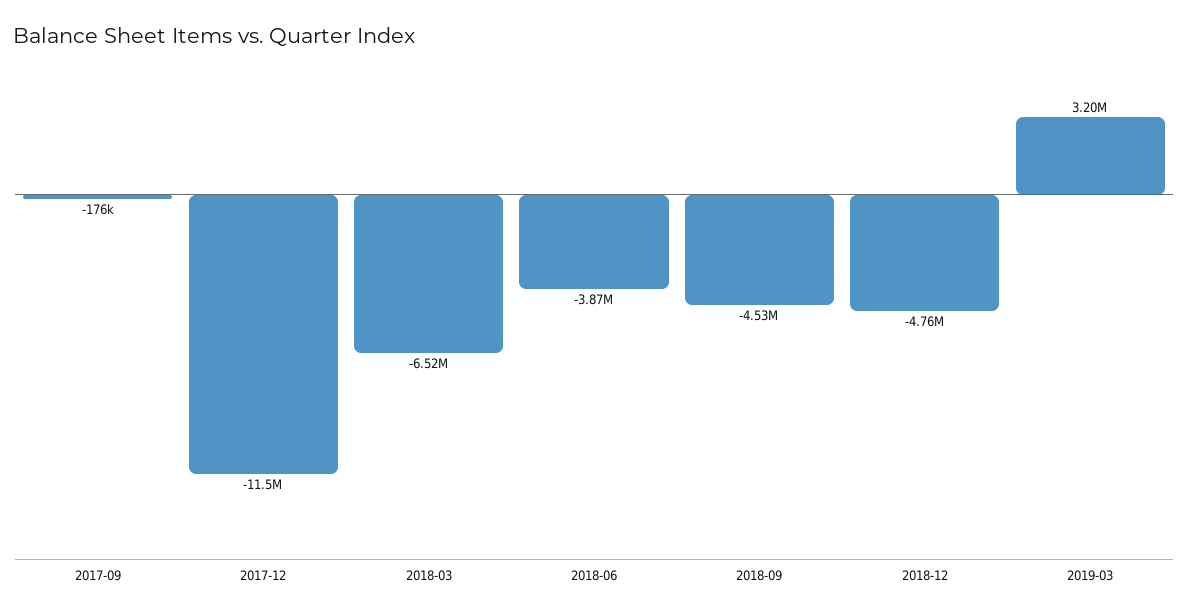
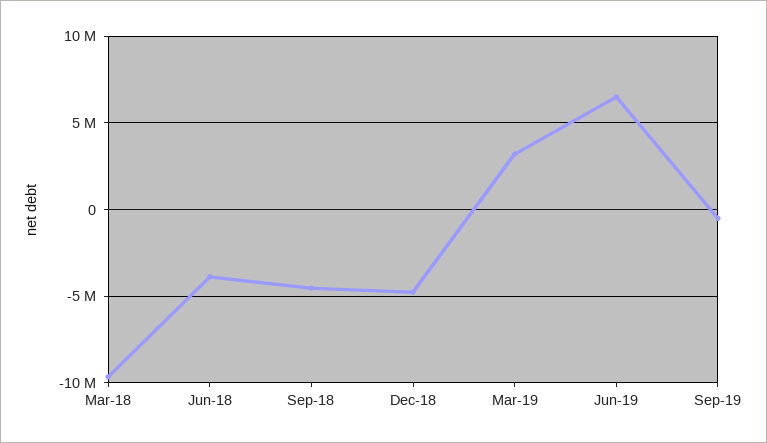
2017-09: -176000 -> none
2017-12: -11500000 -> none
2018-03: -6520000 -> -9500000
Jun-19: none -> 6500000
Sep-19: none -> -500000

